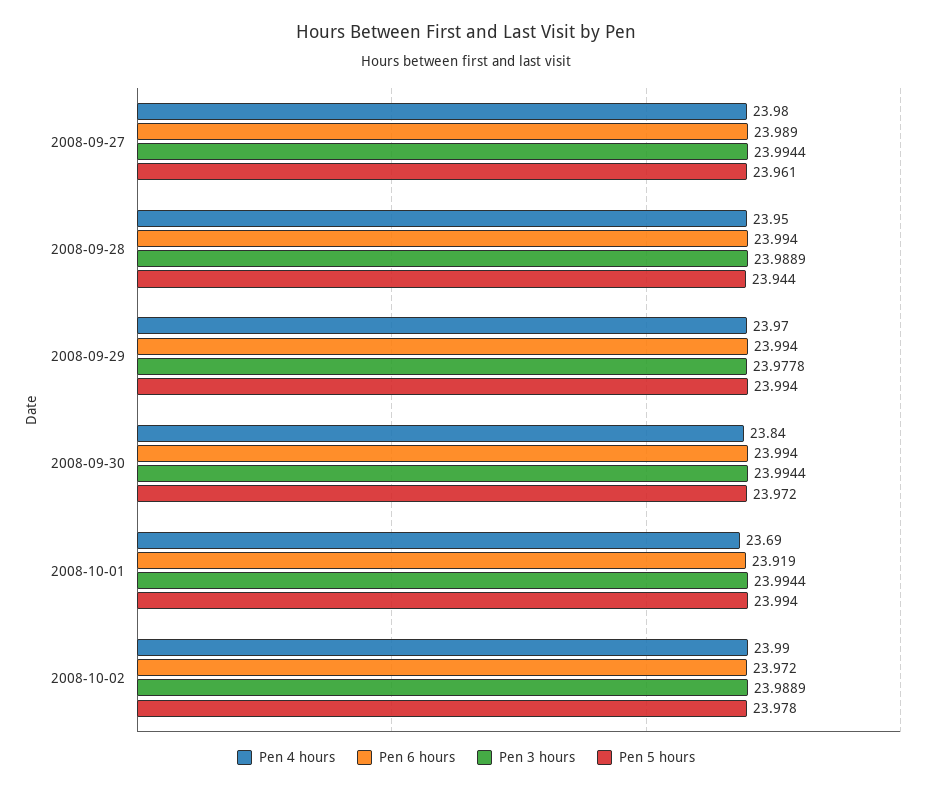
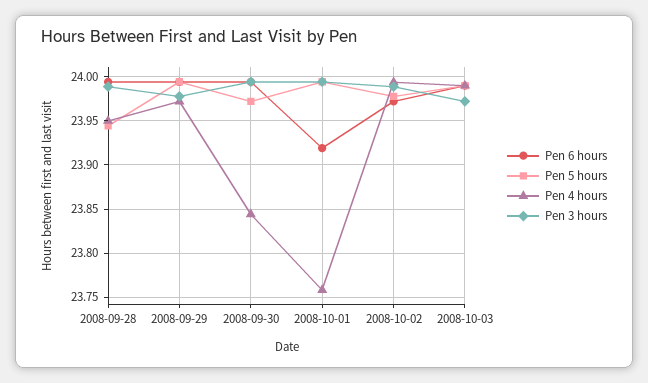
Pen 4 hours, 2008-09-27: 23.98 -> none
Pen 6 hours, 2008-09-27: 23.989 -> none
Pen 3 hours, 2008-09-27: 23.9944 -> none
Pen 5 hours, 2008-09-27: 23.961 -> none
Pen 4 hours, 2008-10-01: 23.69 -> 23.76
Pen 6 hours, 2008-10-03: none -> 23.99
Pen 5 hours, 2008-10-03: none -> 23.99
Pen 4 hours, 2008-10-03: none -> 23.99
Pen 3 hours, 2008-10-03: none -> 23.97

